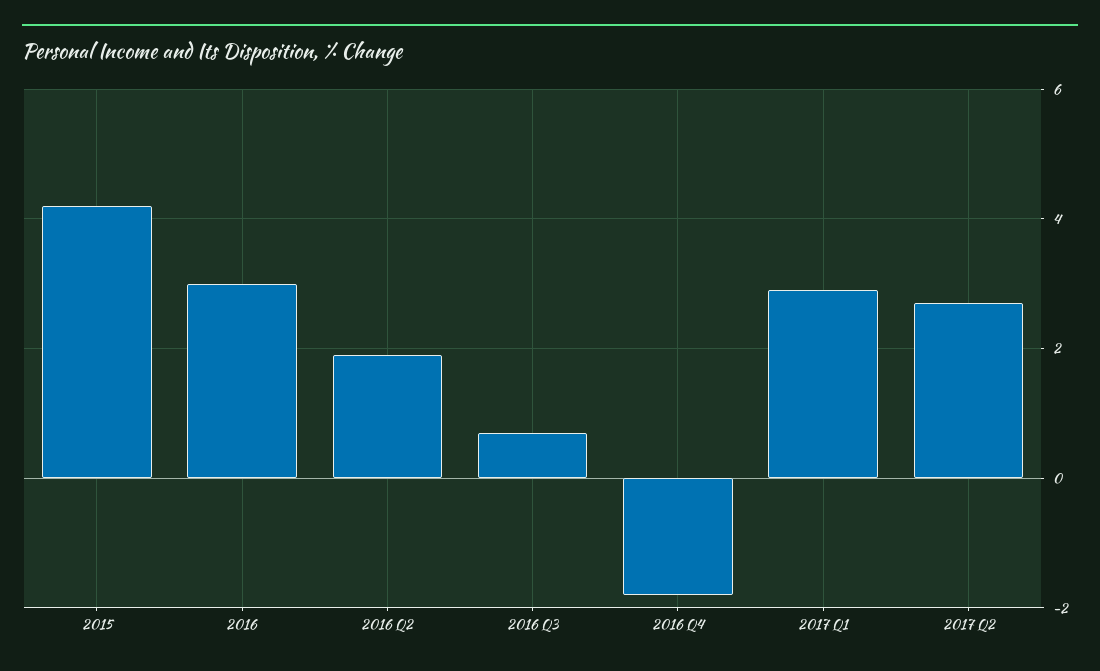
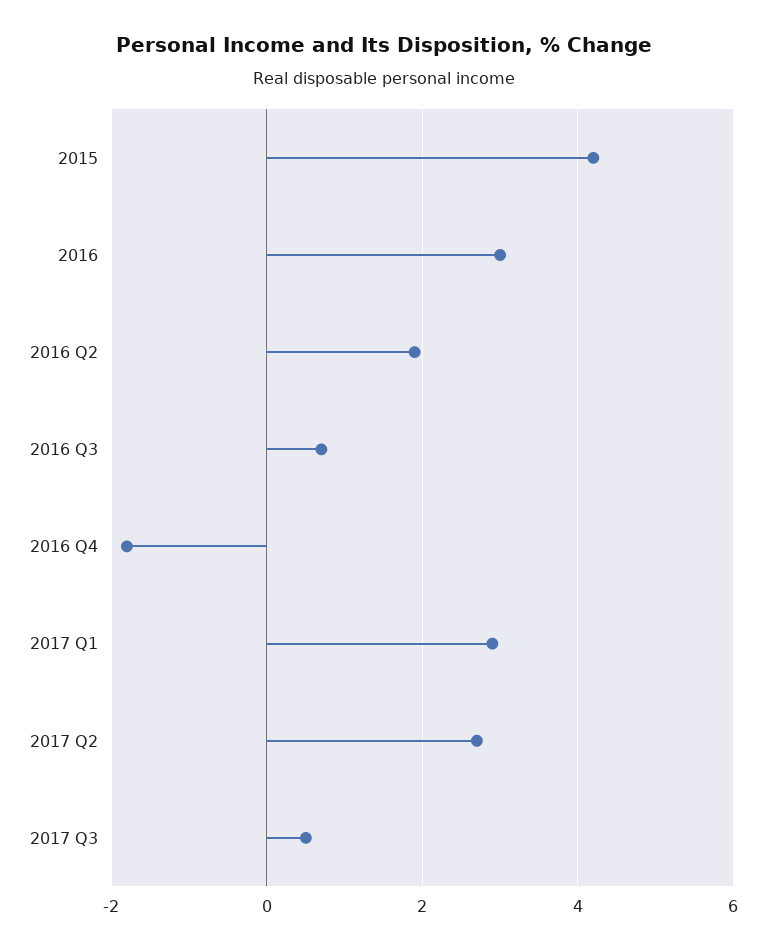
2017 Q3: none -> 0.5

